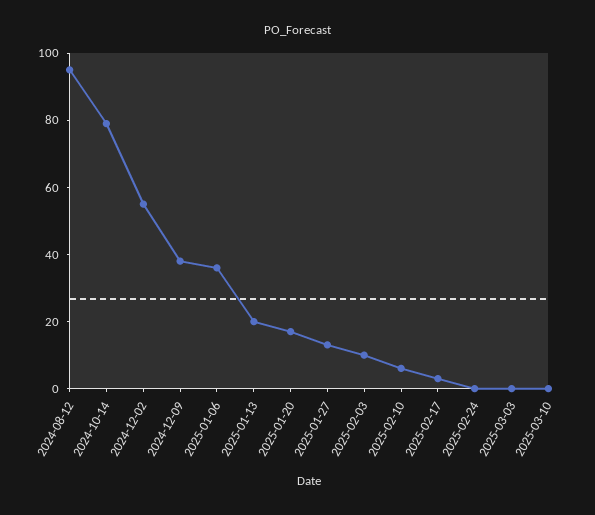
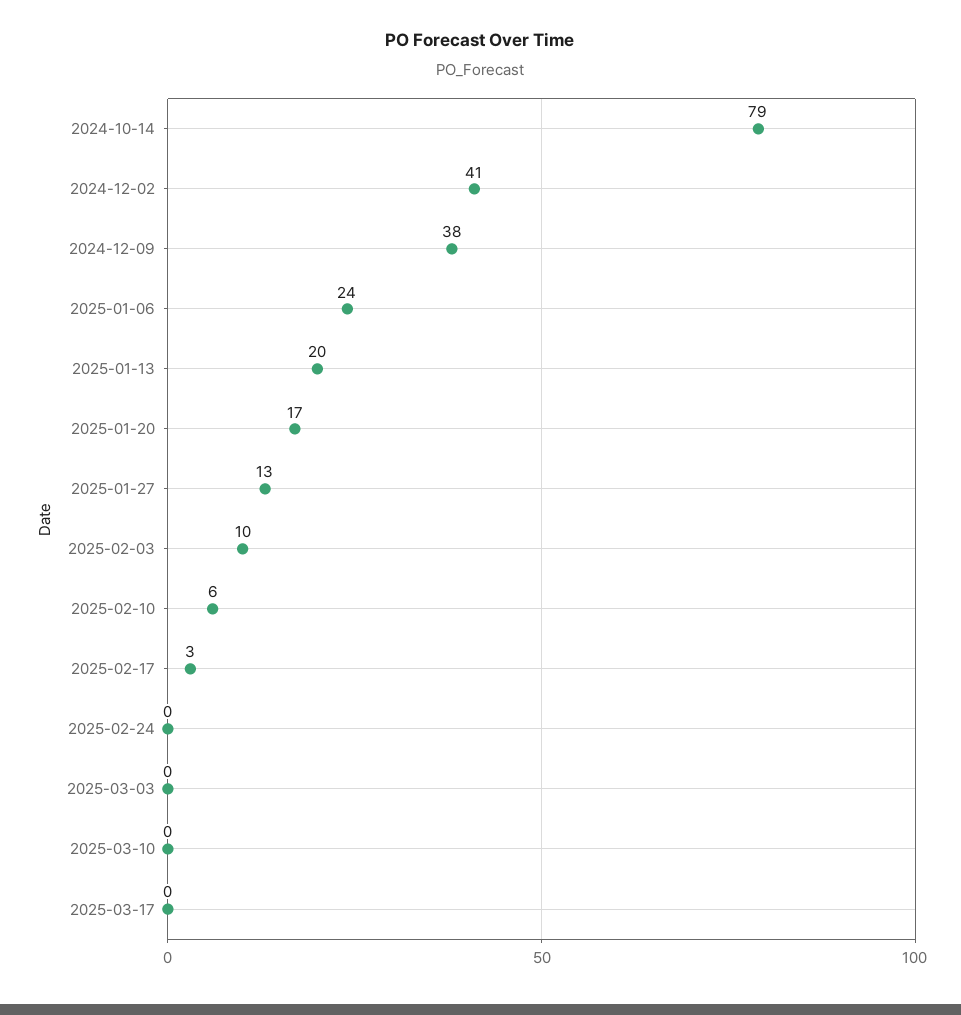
2024-08-12: 95 -> none
2024-12-02: 55 -> 41
2025-01-06: 35 -> 24
2025-03-17: none -> 0

